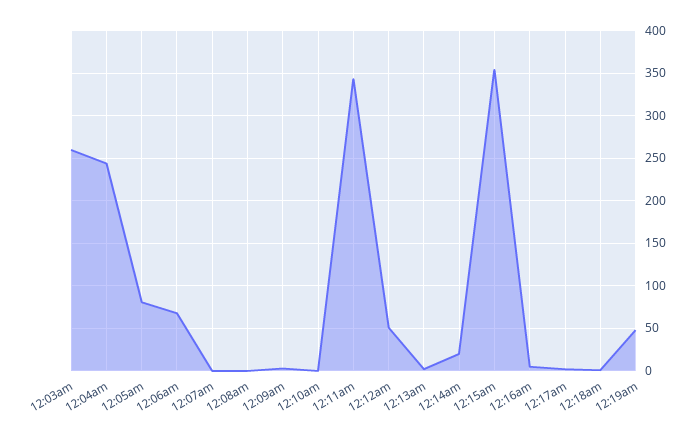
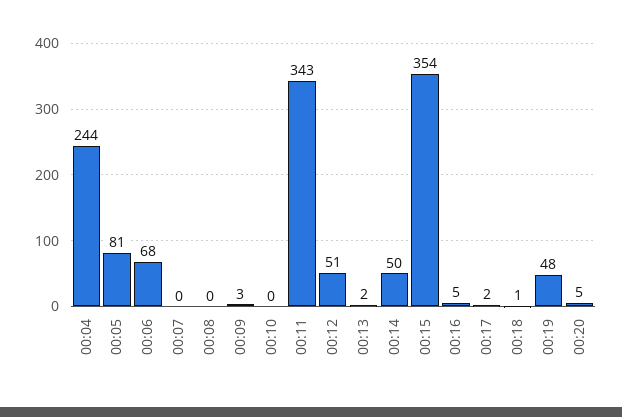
12:03am: 260 -> none
12:14am: 20 -> 50
00:20: none -> 5

